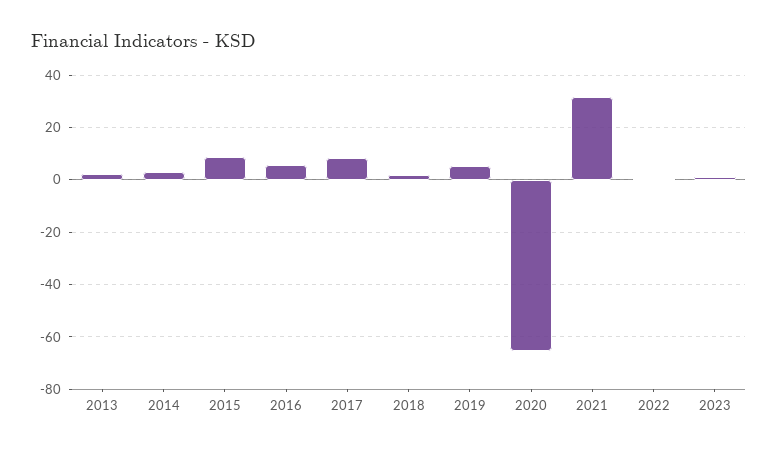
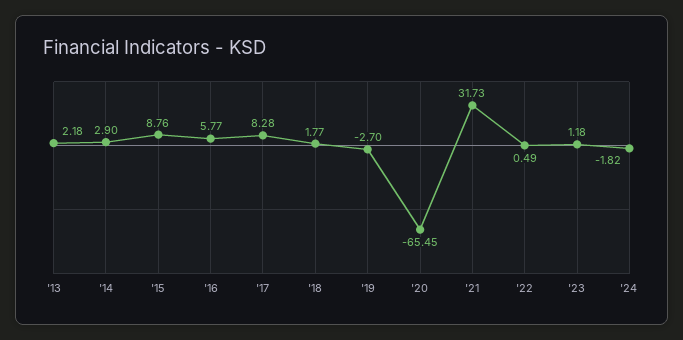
2019: 5 -> -2.7
'24: none -> -1.82

